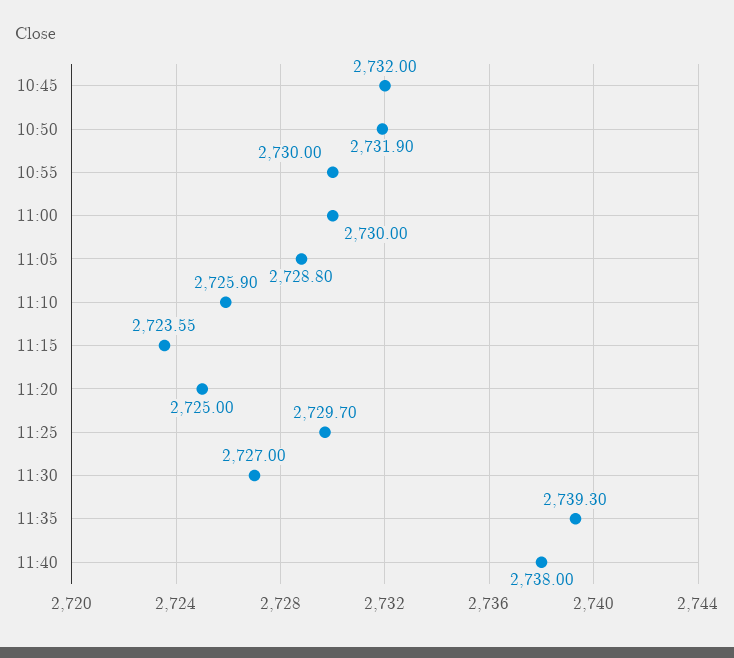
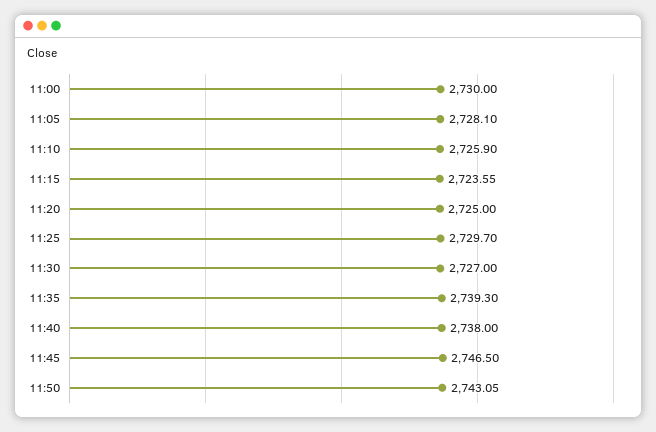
10:45: 2732 -> none
10:50: 2731.9 -> none
10:55: 2730 -> none
11:05: 2728.8 -> 2728.1
11:45: none -> 2746.5
11:50: none -> 2743.05

